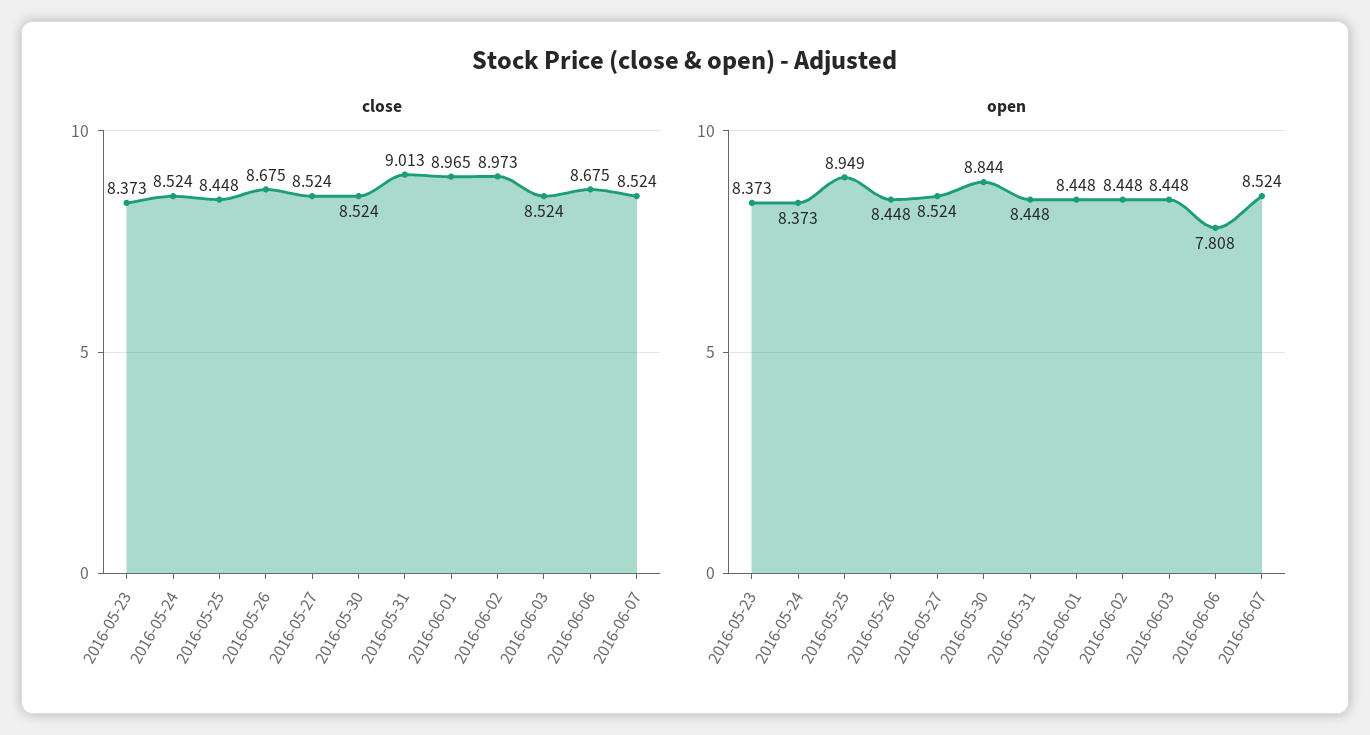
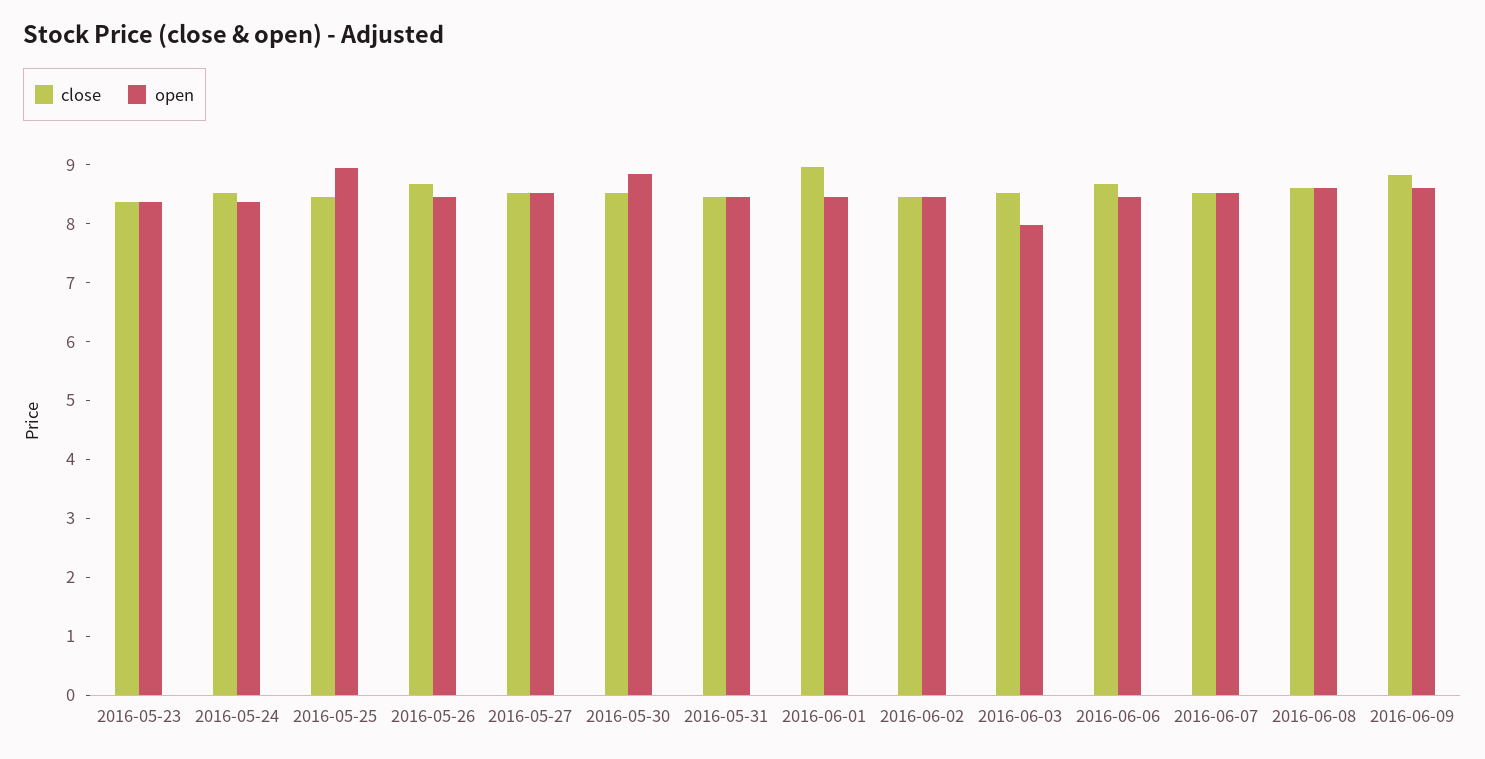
close, 2016-05-31: 9.013 -> 8.4
close, 2016-06-02: 8.973 -> 8.4
open, 2016-06-03: 8.448 -> 8
open, 2016-06-06: 7.808 -> 8.4
close, 2016-06-08: none -> 8.6
open, 2016-06-08: none -> 8.6
close, 2016-06-09: none -> 8.8
open, 2016-06-09: none -> 8.6

